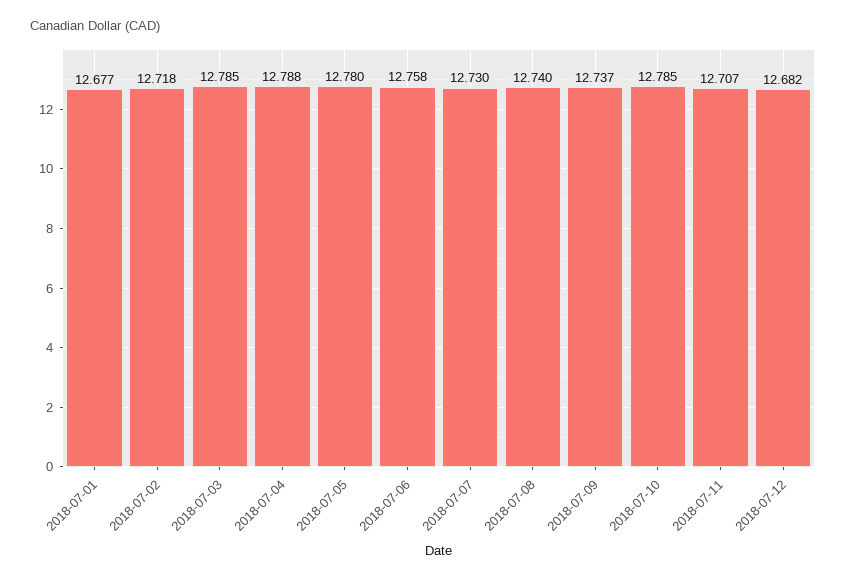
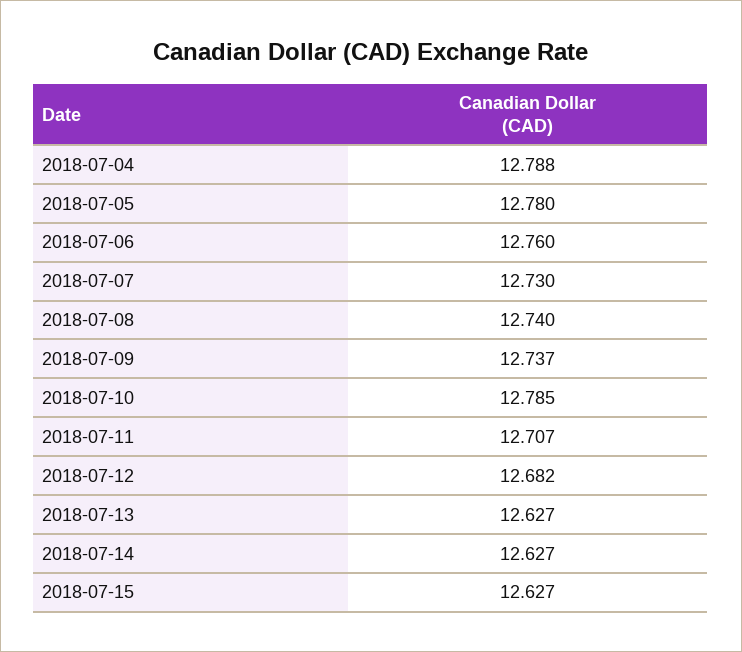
2018-07-01: 12.677 -> none
2018-07-02: 12.718 -> none
2018-07-03: 12.785 -> none
2018-07-06: 12.758 -> 12.76
2018-07-13: none -> 12.627
2018-07-14: none -> 12.627
2018-07-15: none -> 12.627

